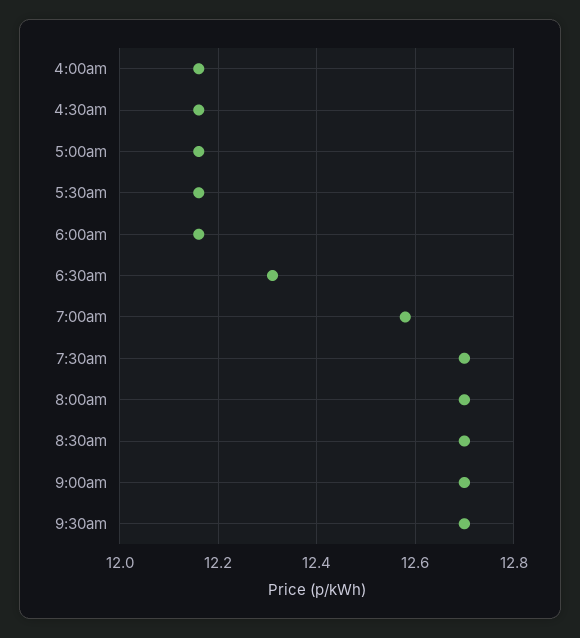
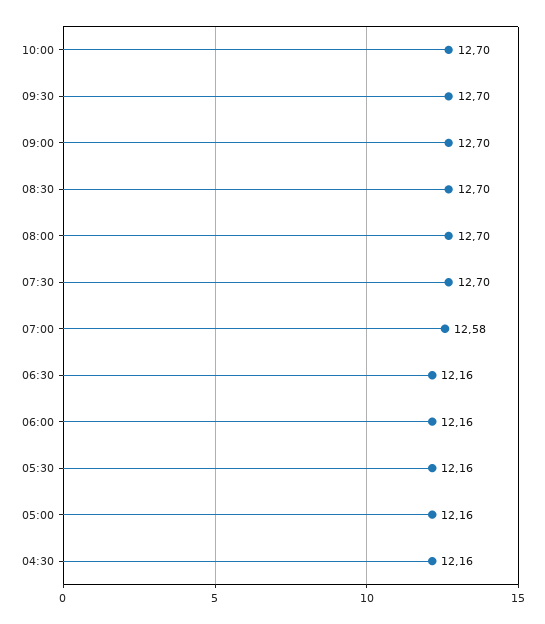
4:00am: 12.15 -> none
6:30am: 12.3 -> 12.16
10:00: none -> 12.7

